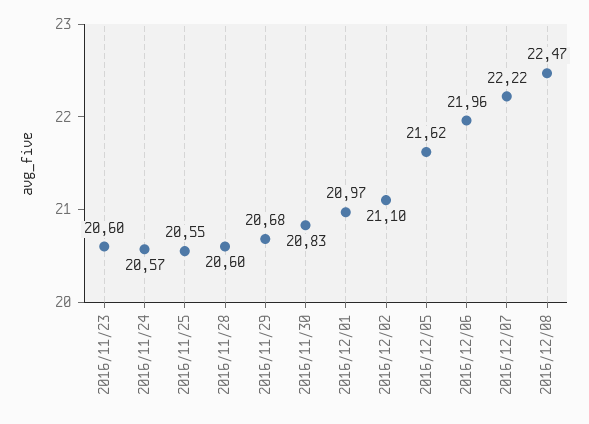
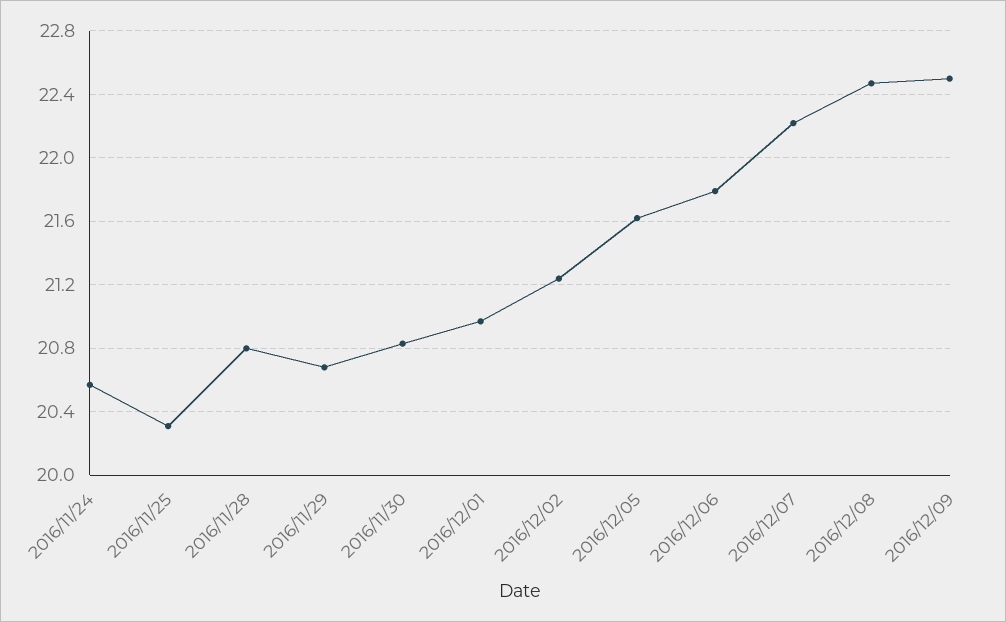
2016/11/23: 20.6 -> none
2016/11/25: 20.55 -> 20.3
2016/11/28: 20.6 -> 20.8
2016/12/02: 21.1 -> 21.25
2016/12/06: 21.96 -> 21.8
2016/12/09: none -> 22.5

